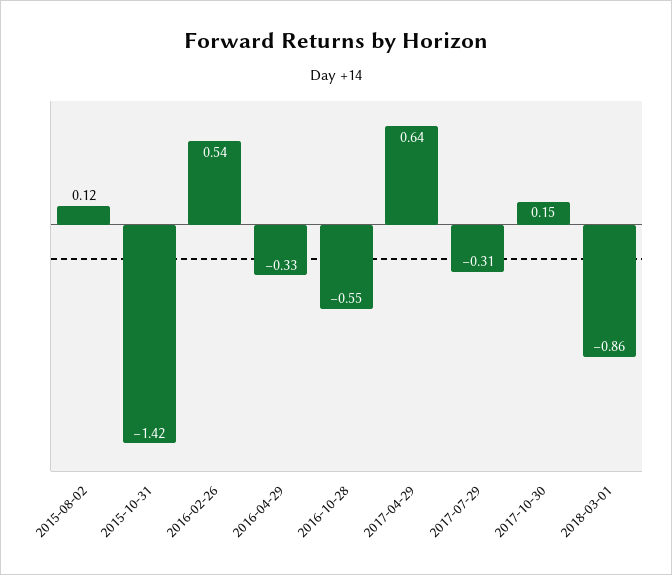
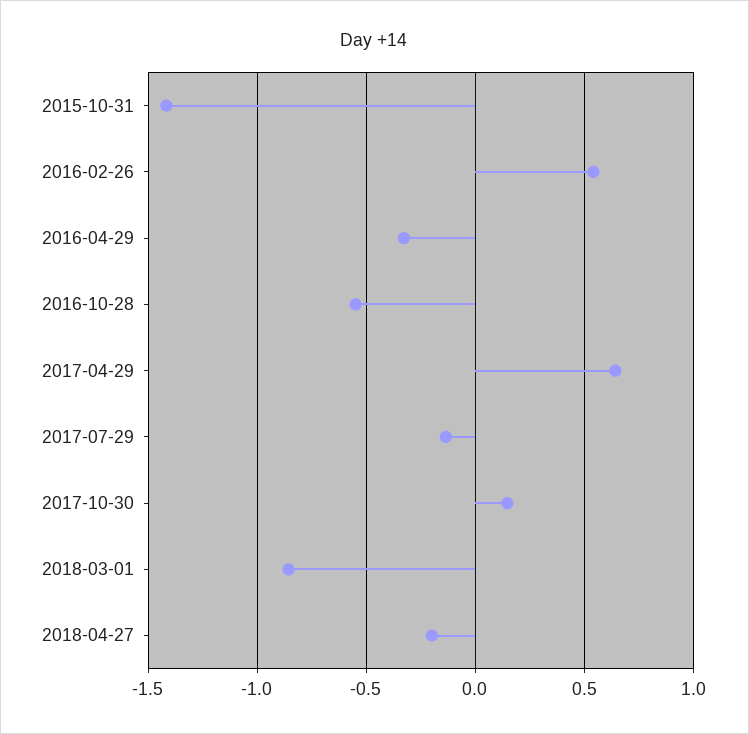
2015-08-02: 0.12 -> none
2017-07-29: -0.31 -> -0.15
2018-04-27: none -> -0.2

